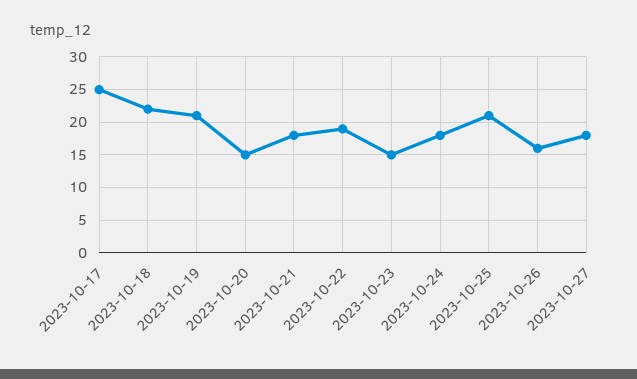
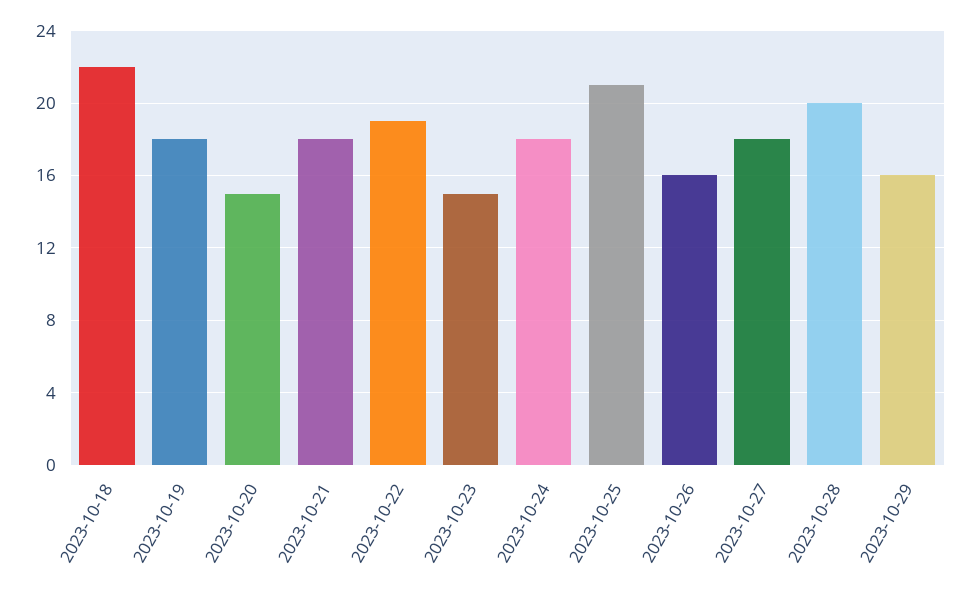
2023-10-17: 25 -> none
2023-10-19: 21 -> 18
2023-10-28: none -> 20
2023-10-29: none -> 16

